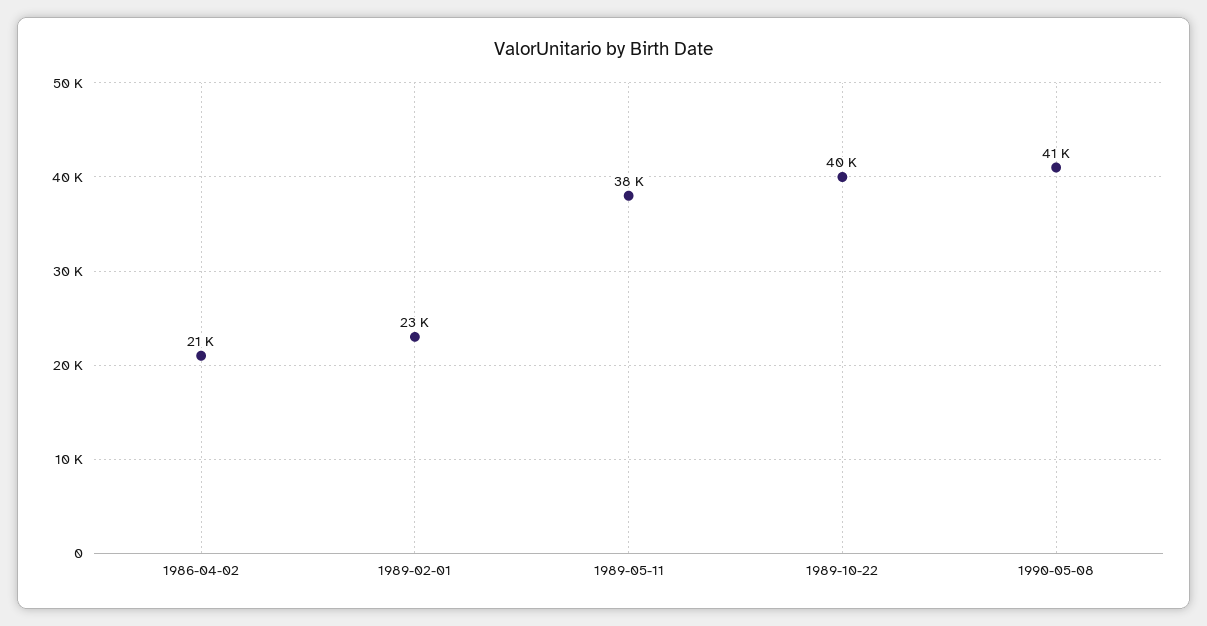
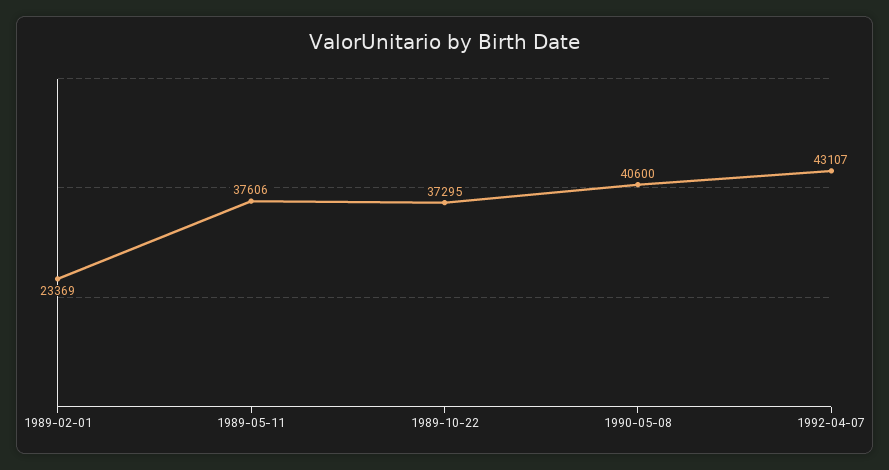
1986-04-02: 21000 -> none
1989-10-22: 40000 -> 37295
1992-04-07: none -> 43107

